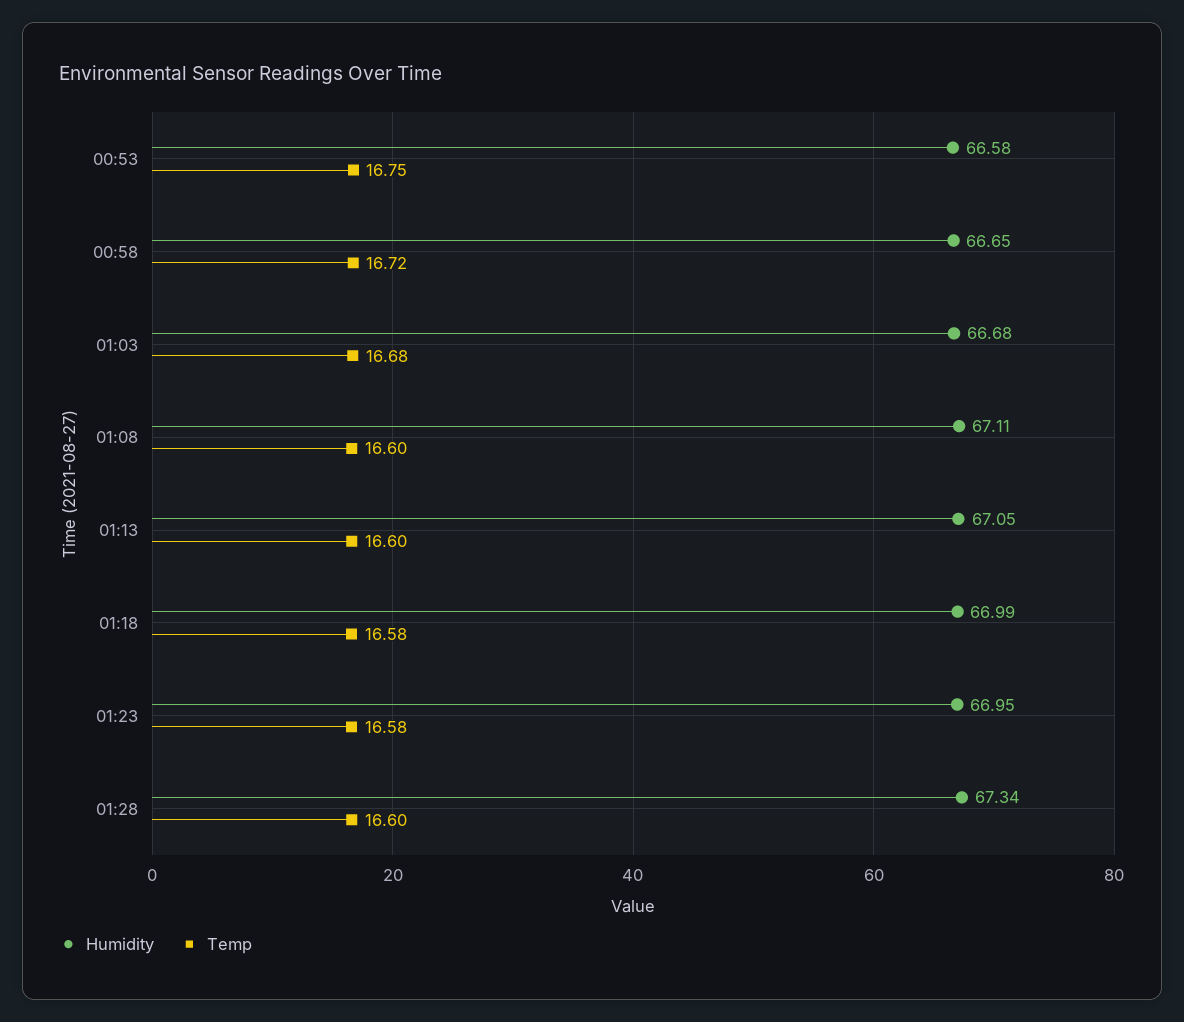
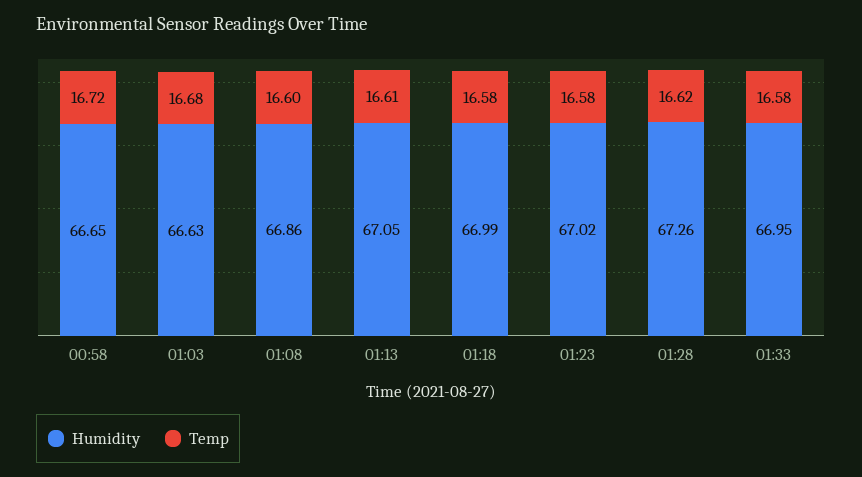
Humidity, 00:53: 66.58 -> none
Temp, 00:53: 16.75 -> none
Humidity, 01:03: 66.68 -> 66.63
Humidity, 01:08: 67.11 -> 66.86
Temp, 01:13: 16.6 -> 16.61
Humidity, 01:23: 66.95 -> 67.02
Humidity, 01:28: 67.34 -> 67.26
Temp, 01:28: 16.6 -> 16.62
Humidity, 01:33: none -> 66.95
Temp, 01:33: none -> 16.58

